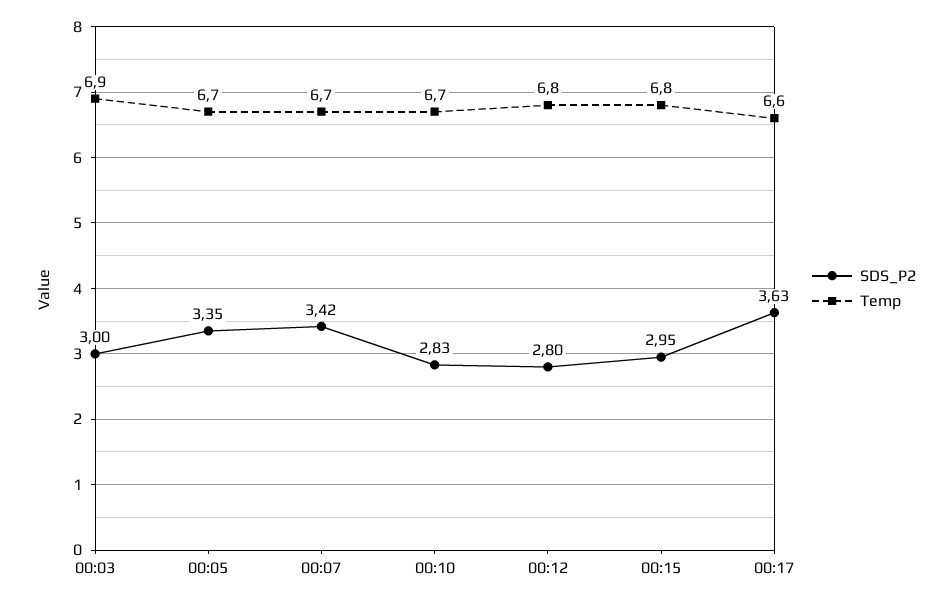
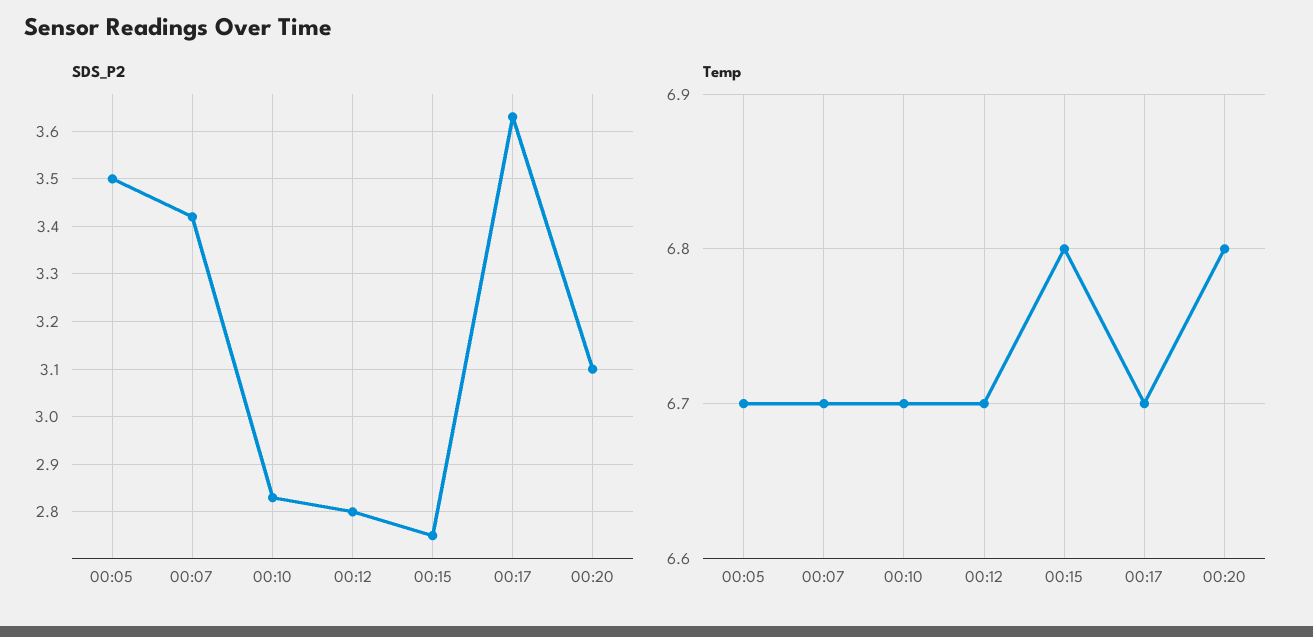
SDS_P2, 00:03: 3 -> none
Temp, 00:03: 6.9 -> none
SDS_P2, 00:05: 3.35 -> 3.5
Temp, 00:12: 6.8 -> 6.7
SDS_P2, 00:15: 2.95 -> 2.75
Temp, 00:17: 6.6 -> 6.7
SDS_P2, 00:20: none -> 3.1
Temp, 00:20: none -> 6.8

